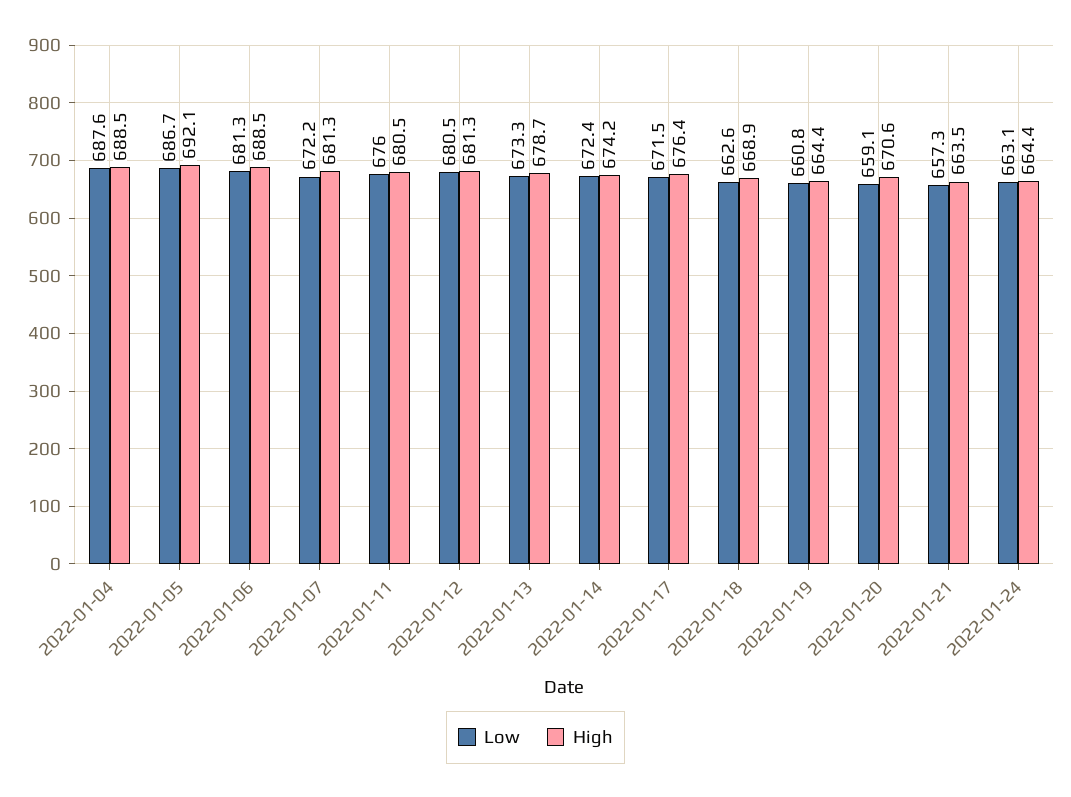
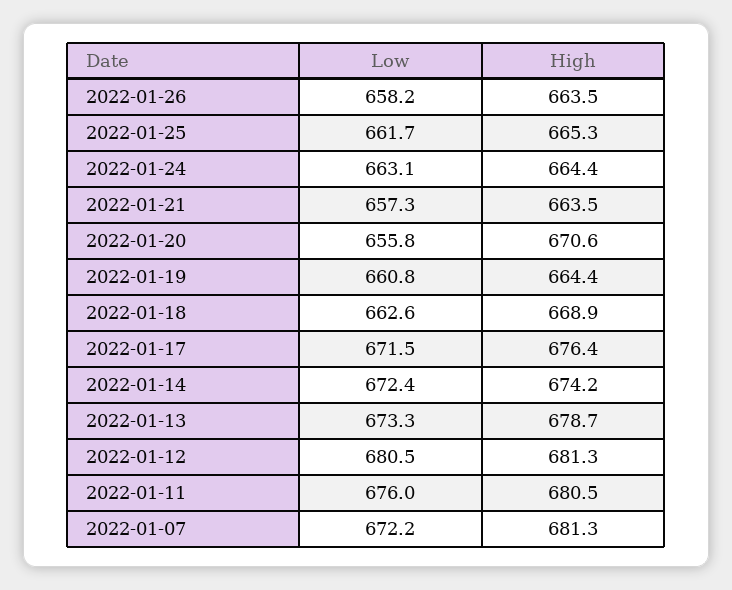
Low, 2022-01-04: 687.6 -> none
High, 2022-01-04: 688.5 -> none
Low, 2022-01-05: 686.7 -> none
High, 2022-01-05: 692.1 -> none
Low, 2022-01-06: 681.3 -> none
High, 2022-01-06: 688.5 -> none
Low, 2022-01-20: 659.1 -> 655.8
Low, 2022-01-26: none -> 658.2
High, 2022-01-26: none -> 663.5
Low, 2022-01-25: none -> 661.7
High, 2022-01-25: none -> 665.3

